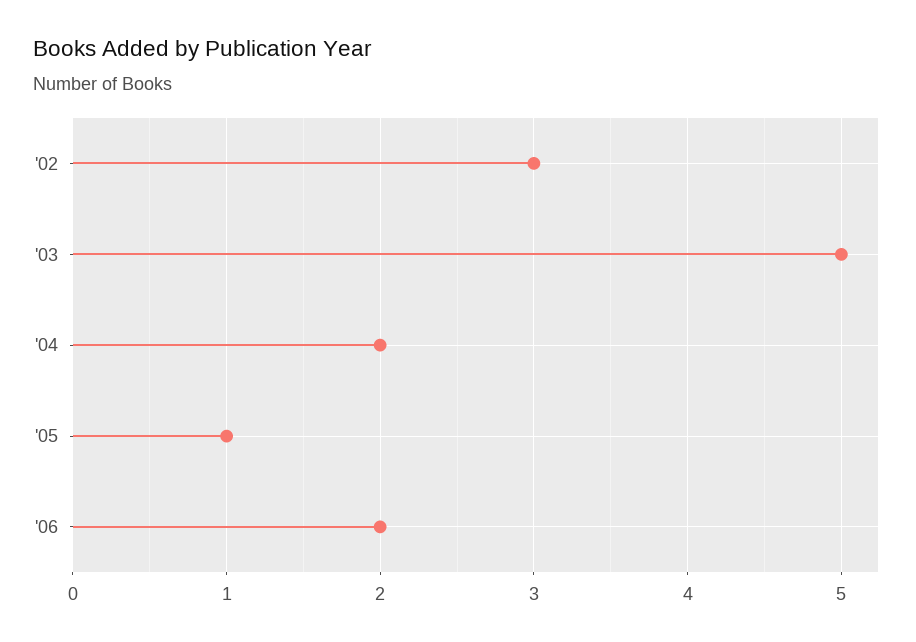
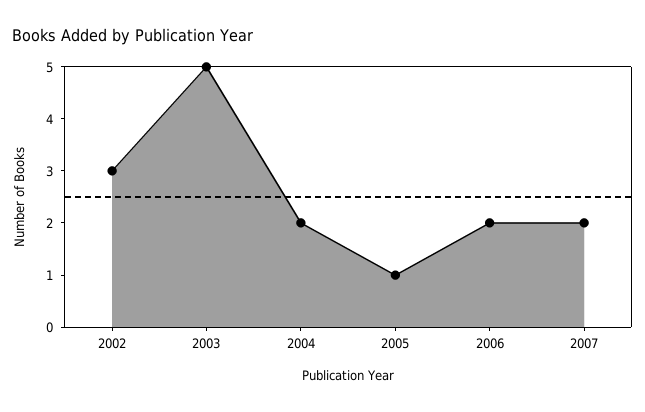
2007: none -> 2

